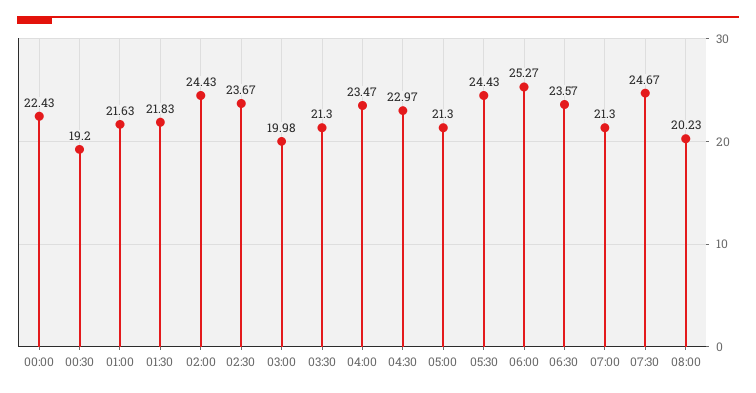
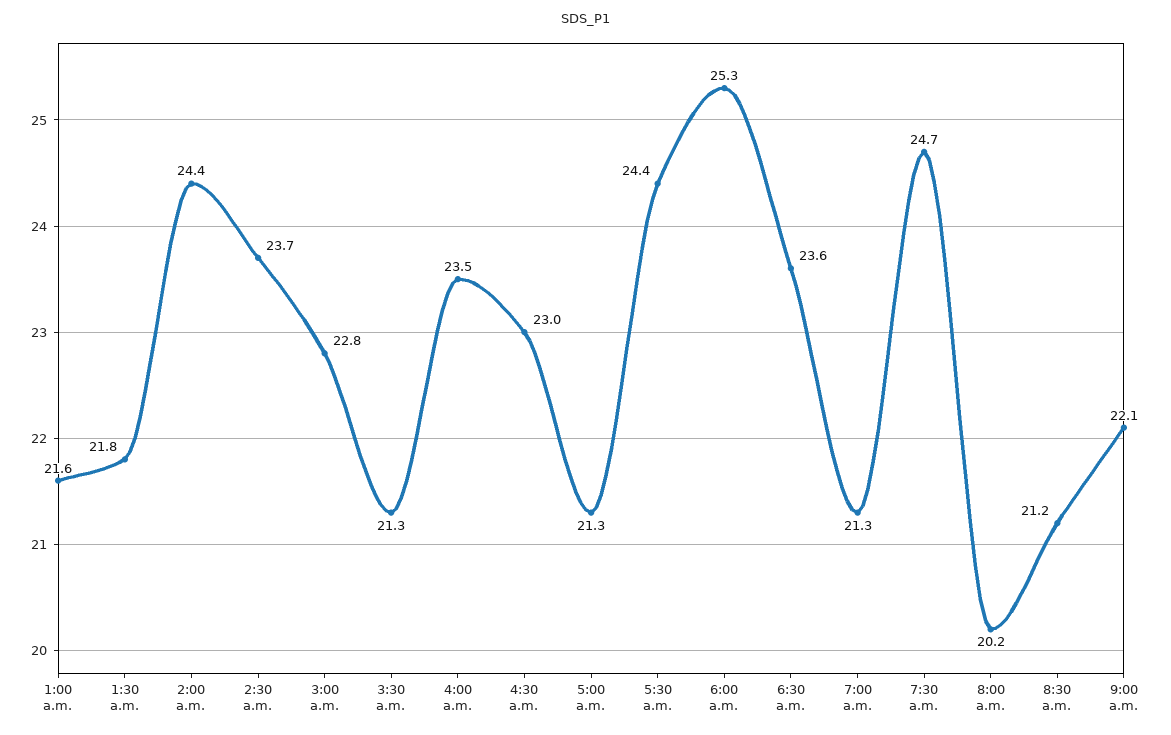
00:00: 22.43 -> none
00:30: 19.2 -> none
03:00: 19.98 -> 22.8
8:30 a.m.: none -> 21.2
9:00 a.m.: none -> 22.1

